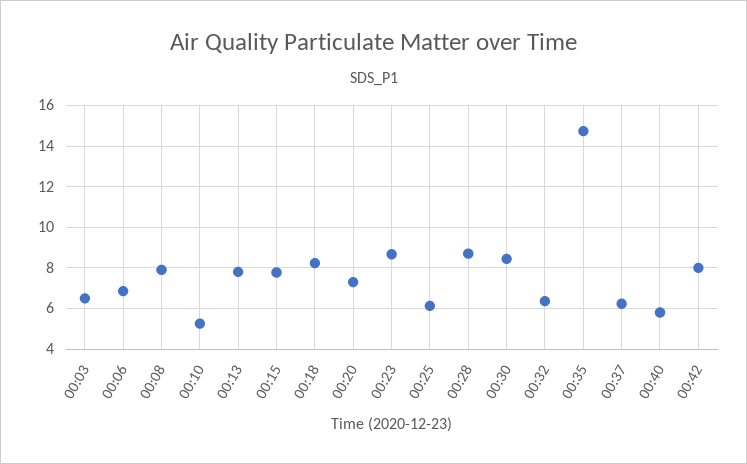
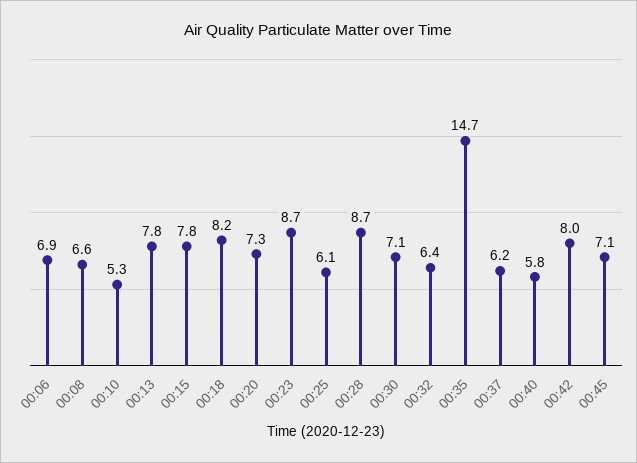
00:03: 6.5 -> none
00:08: 8 -> 6.6
00:30: 8.5 -> 7.1
00:45: none -> 7.1

